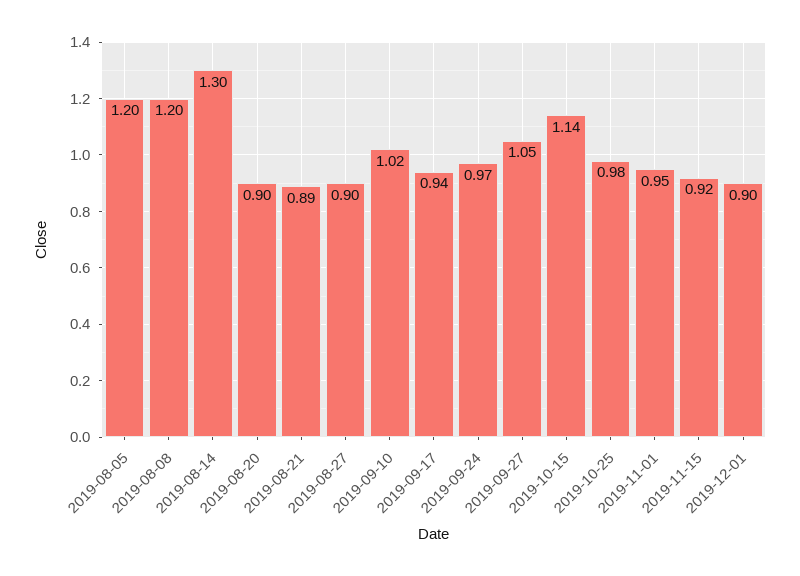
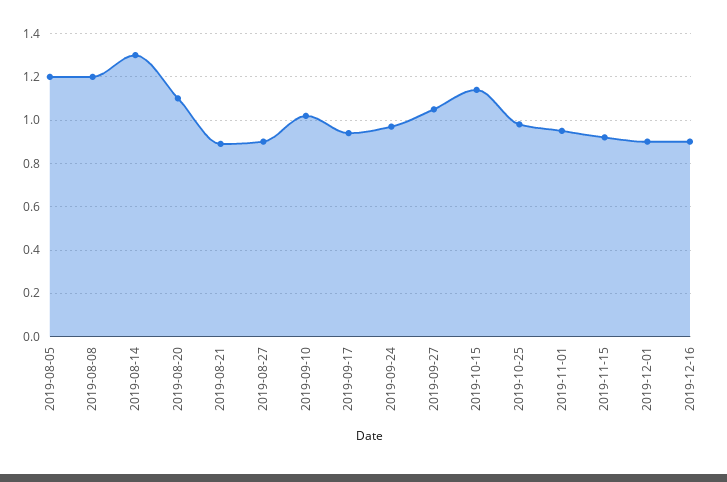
2019-08-20: 0.9 -> 1.1
2019-12-16: none -> 0.9

